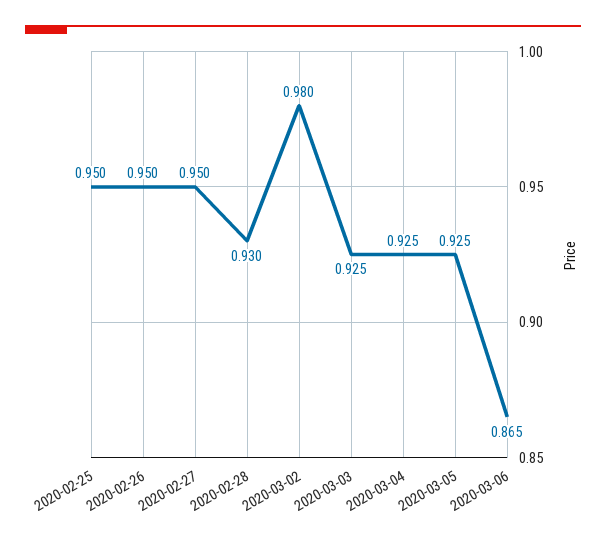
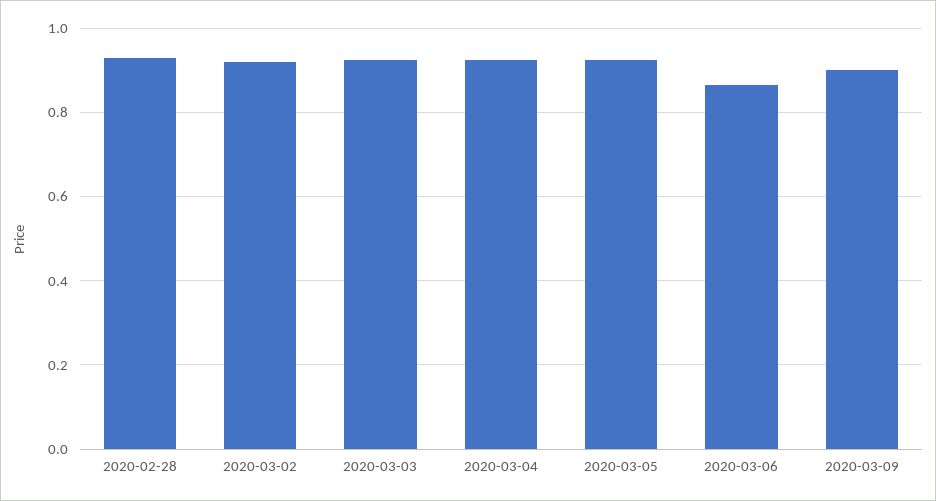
2020-02-25: 0.95 -> none
2020-02-26: 0.95 -> none
2020-02-27: 0.95 -> none
2020-03-02: 0.98 -> 0.92
2020-03-09: none -> 0.9

